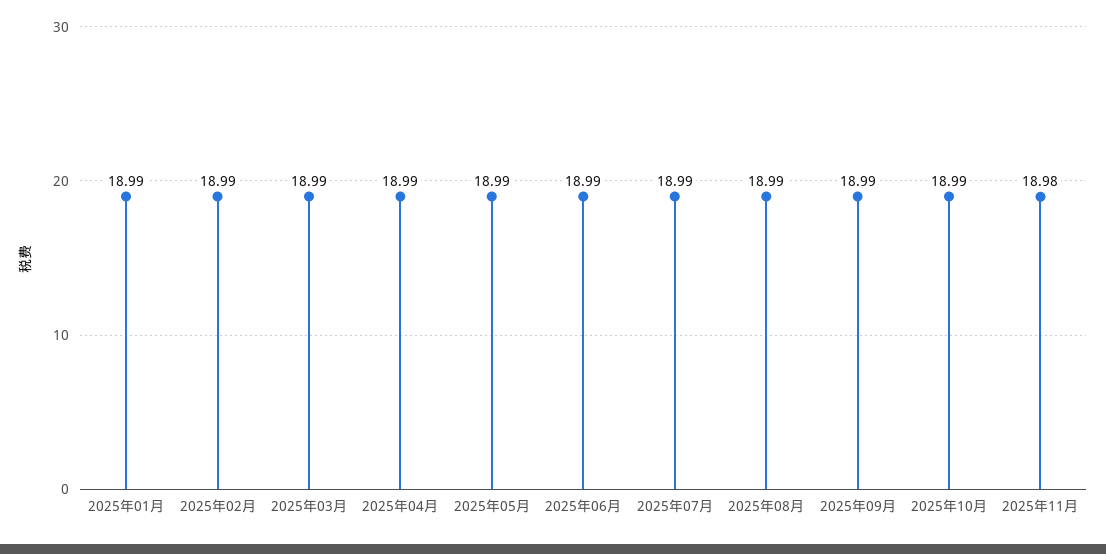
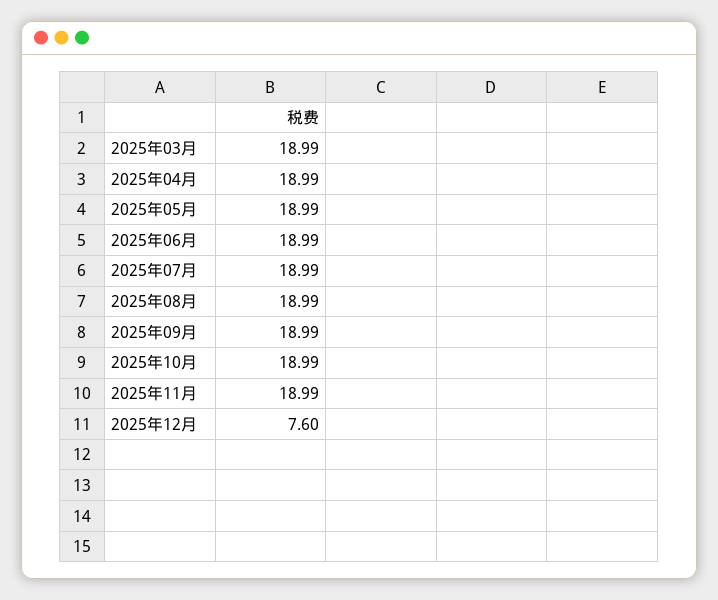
2025年01月: 18.99 -> none
2025年02月: 18.99 -> none
2025年11月: 18.98 -> 18.99
2025年12月: none -> 7.6

